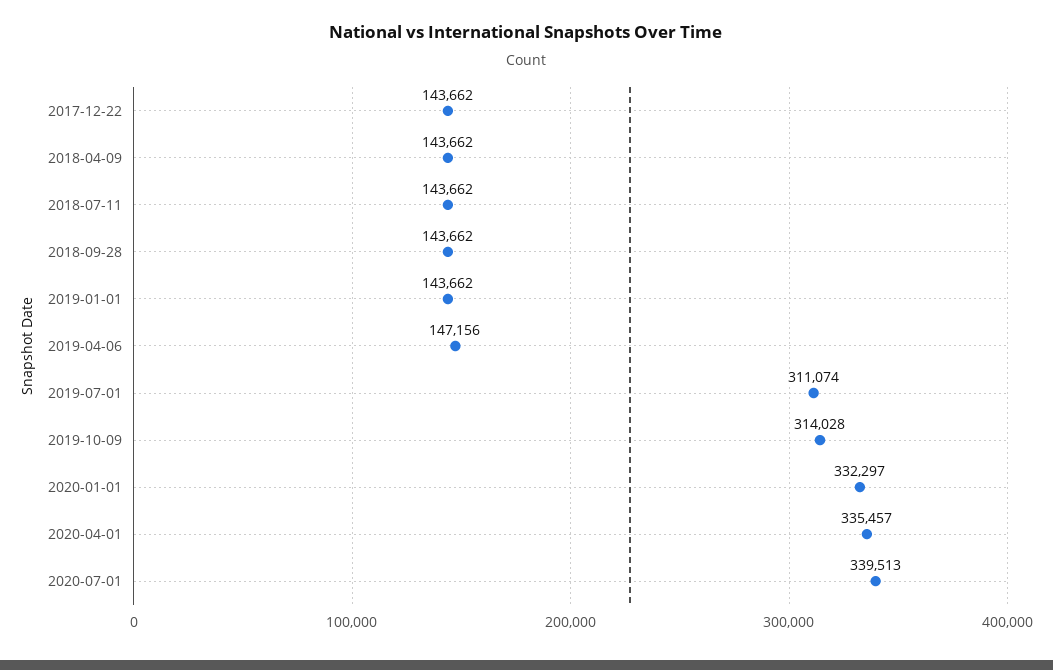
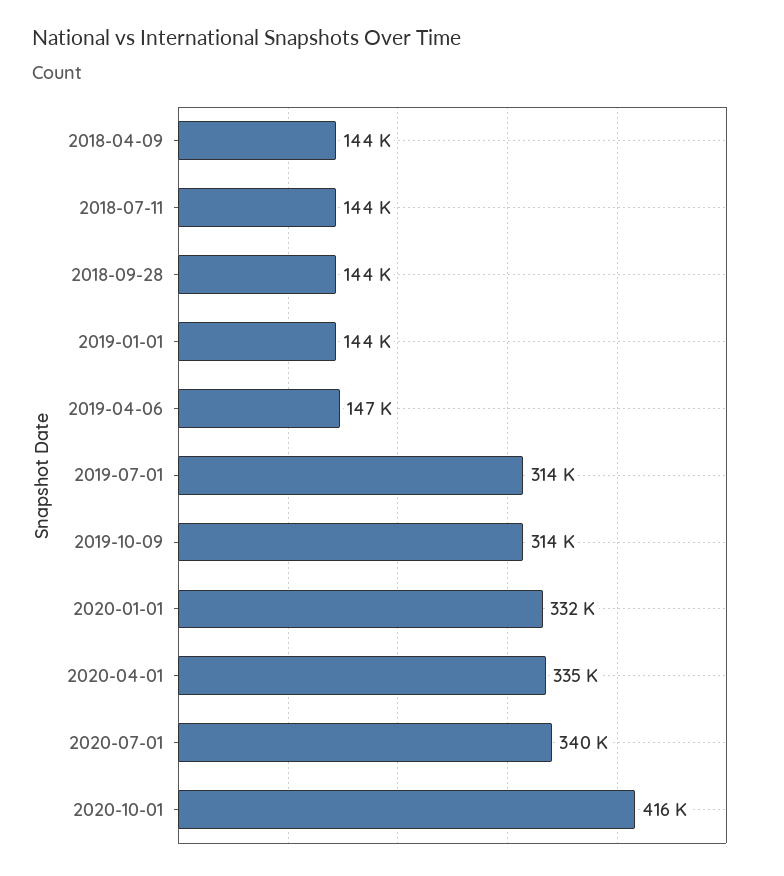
2017-12-22: 143662 -> none
2019-07-01: 311074 -> 314000
2020-10-01: none -> 416000

